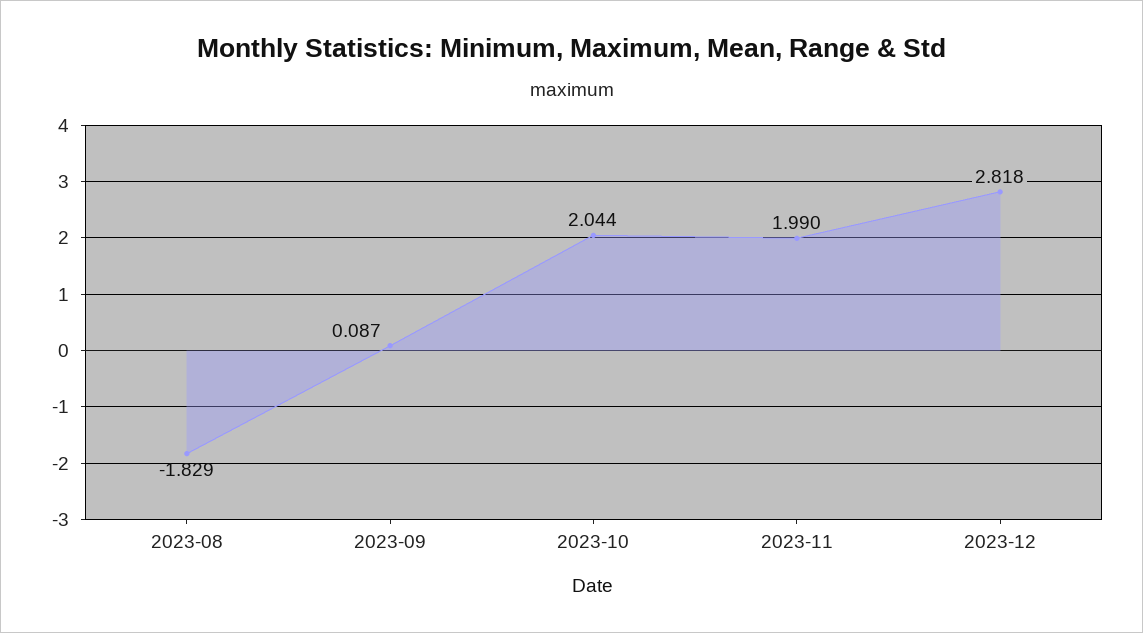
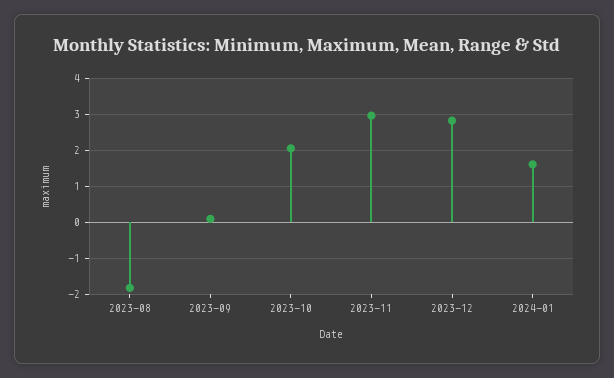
2023-11: 1.99 -> 3
2024-01: none -> 1.6

